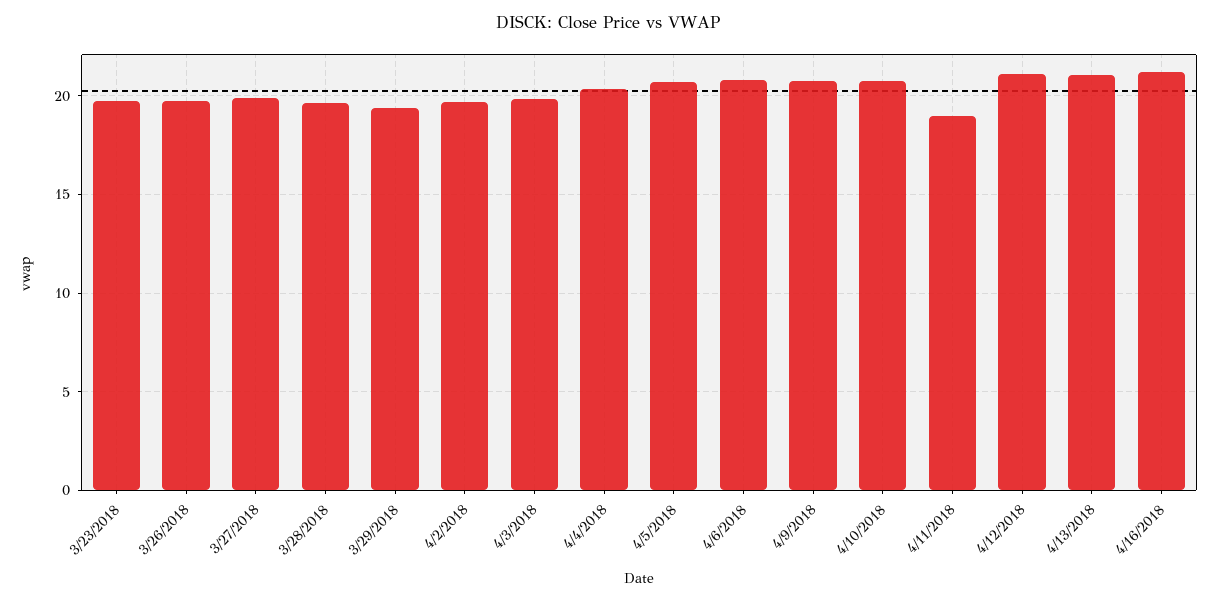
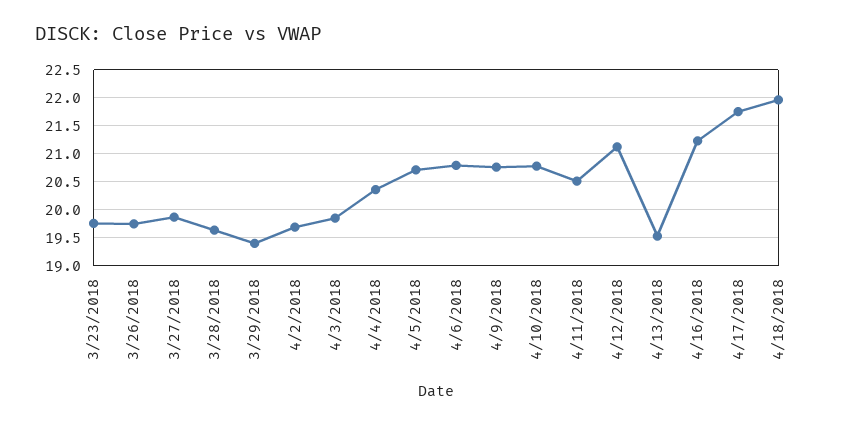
4/11/2018: 19 -> 20.5
4/13/2018: 21 -> 19.5
4/17/2018: none -> 21.75
4/18/2018: none -> 22

